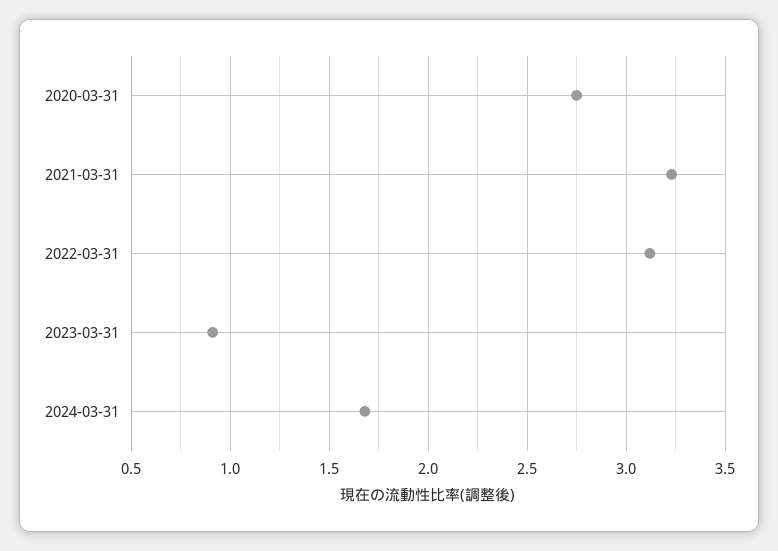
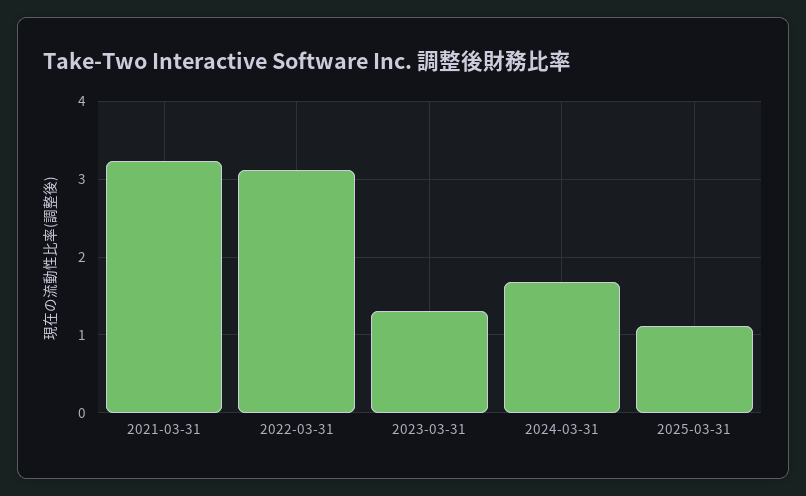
2020-03-31: 2.75 -> none
2023-03-31: 0.9 -> 1.3
2025-03-31: none -> 1.1

